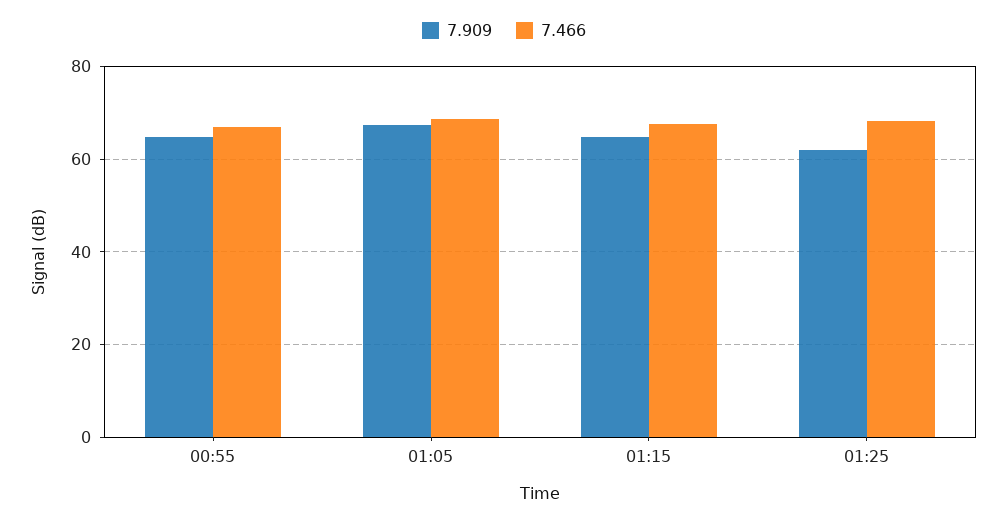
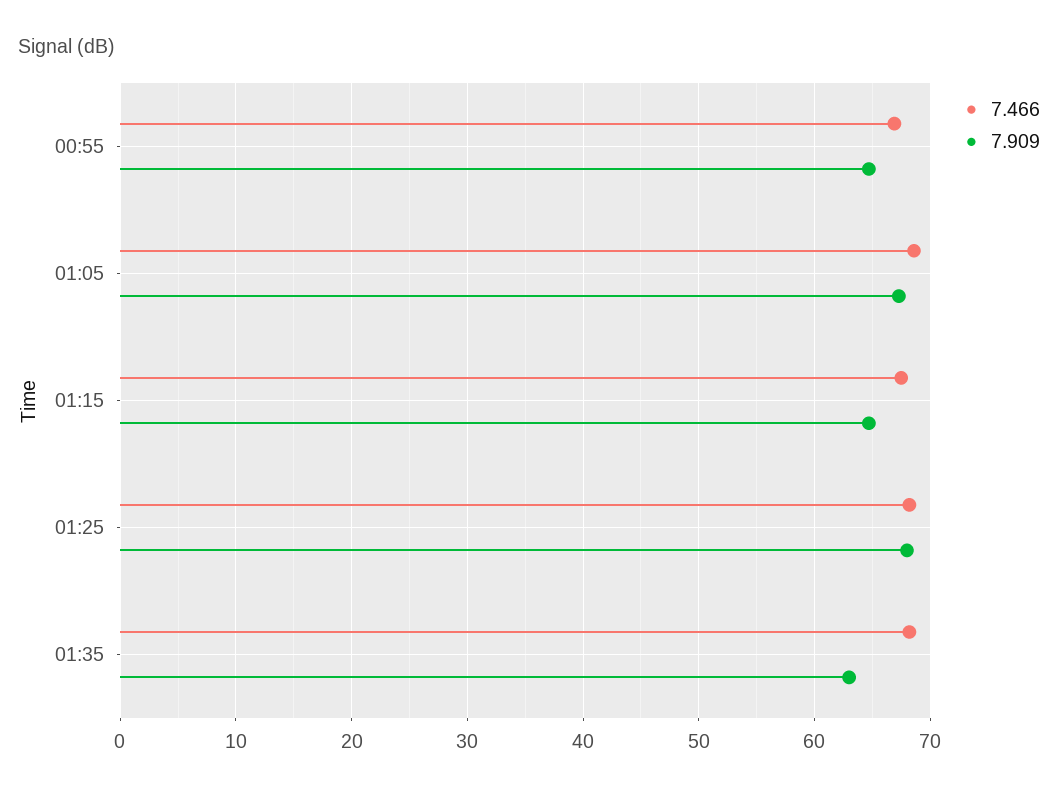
7.909, 01:25: 62 -> 68
7.466, 01:35: none -> 68
7.909, 01:35: none -> 63

